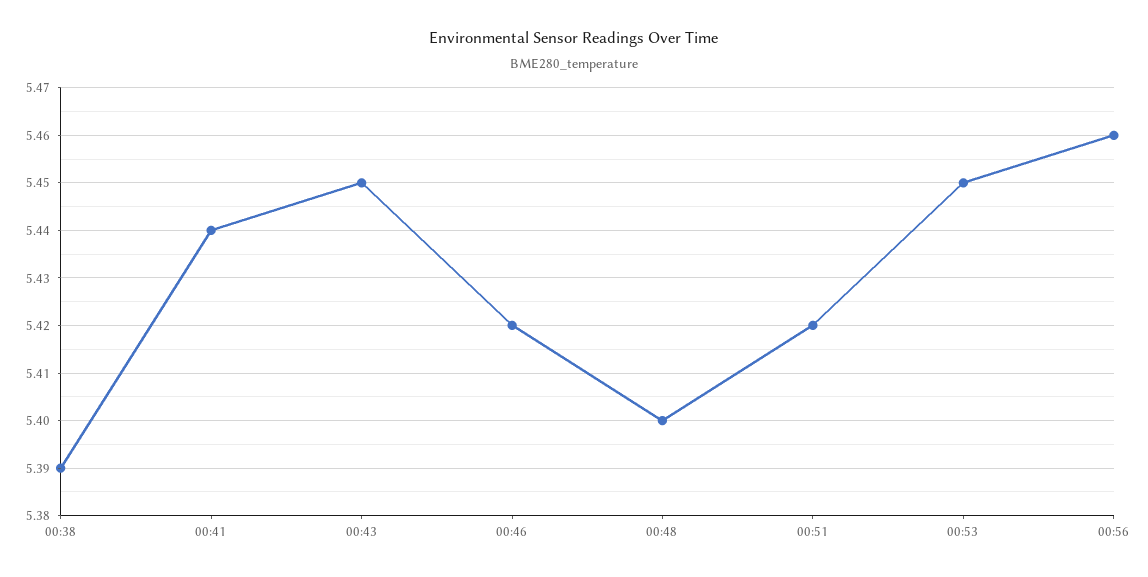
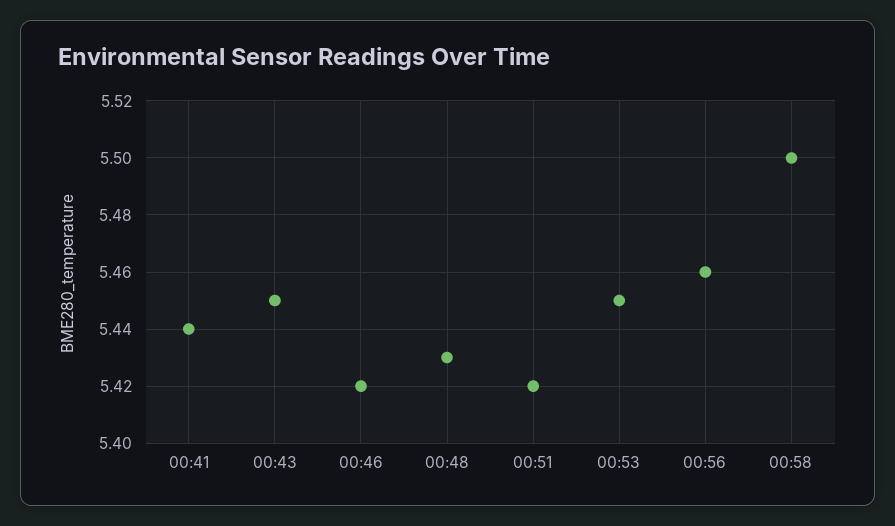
00:38: 5.39 -> none
00:48: 5.4 -> 5.43
00:58: none -> 5.5

